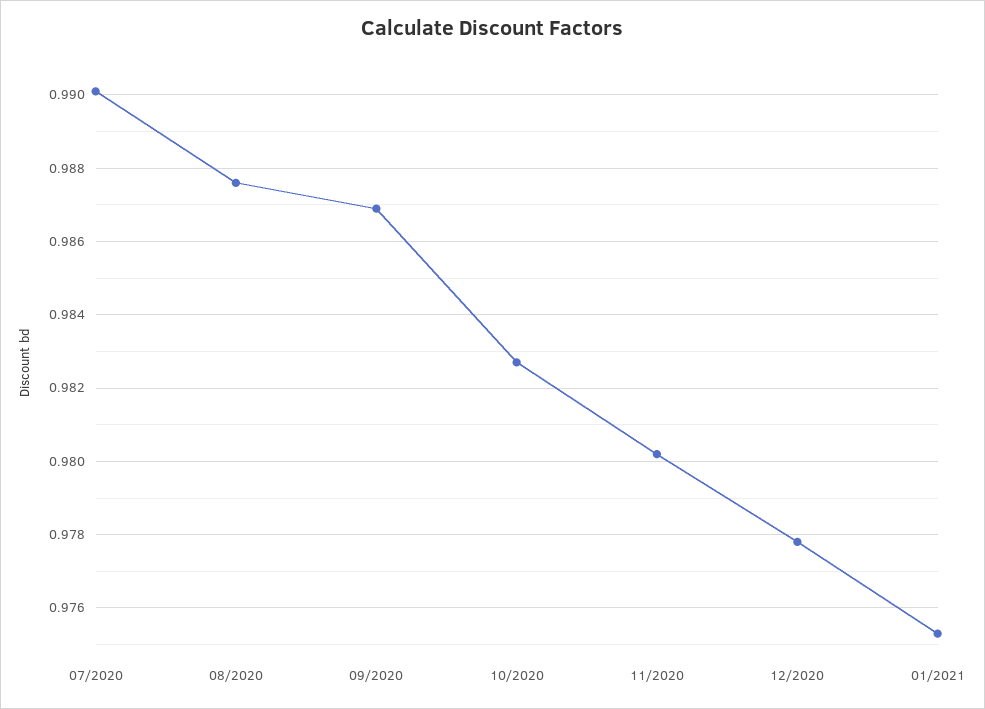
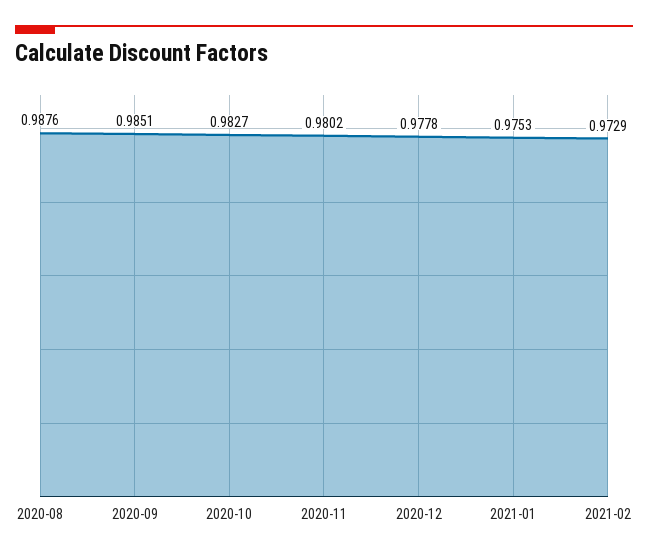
07/2020: 0.99 -> none
09/2020: 0.987 -> 0.9851
2021-02: none -> 0.9729

